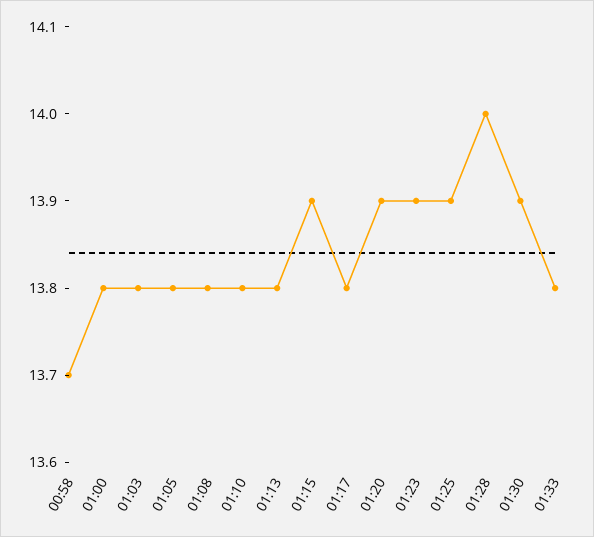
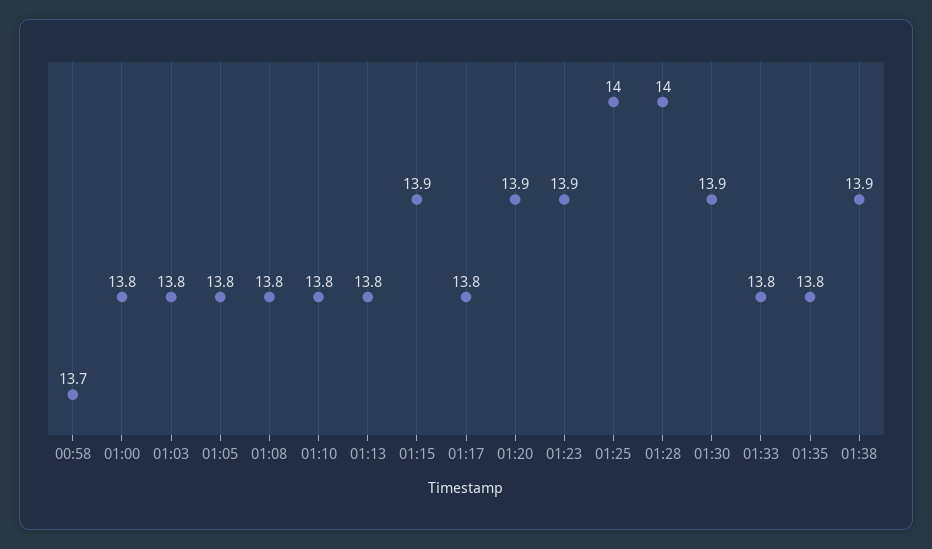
01:25: 13.9 -> 14
01:35: none -> 13.8
01:38: none -> 13.9

